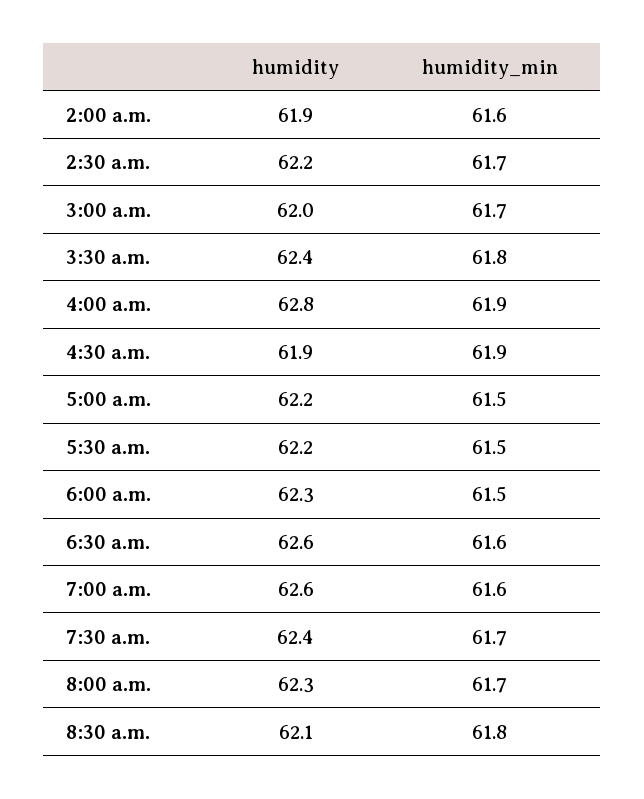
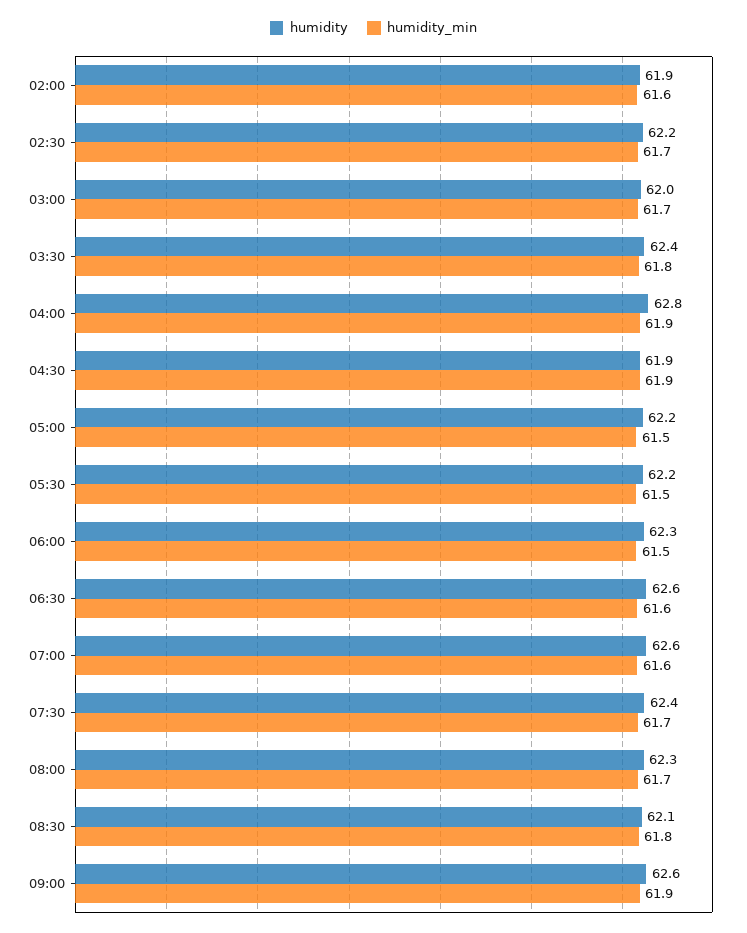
humidity, 09:00: none -> 62.6
humidity_min, 09:00: none -> 61.9

